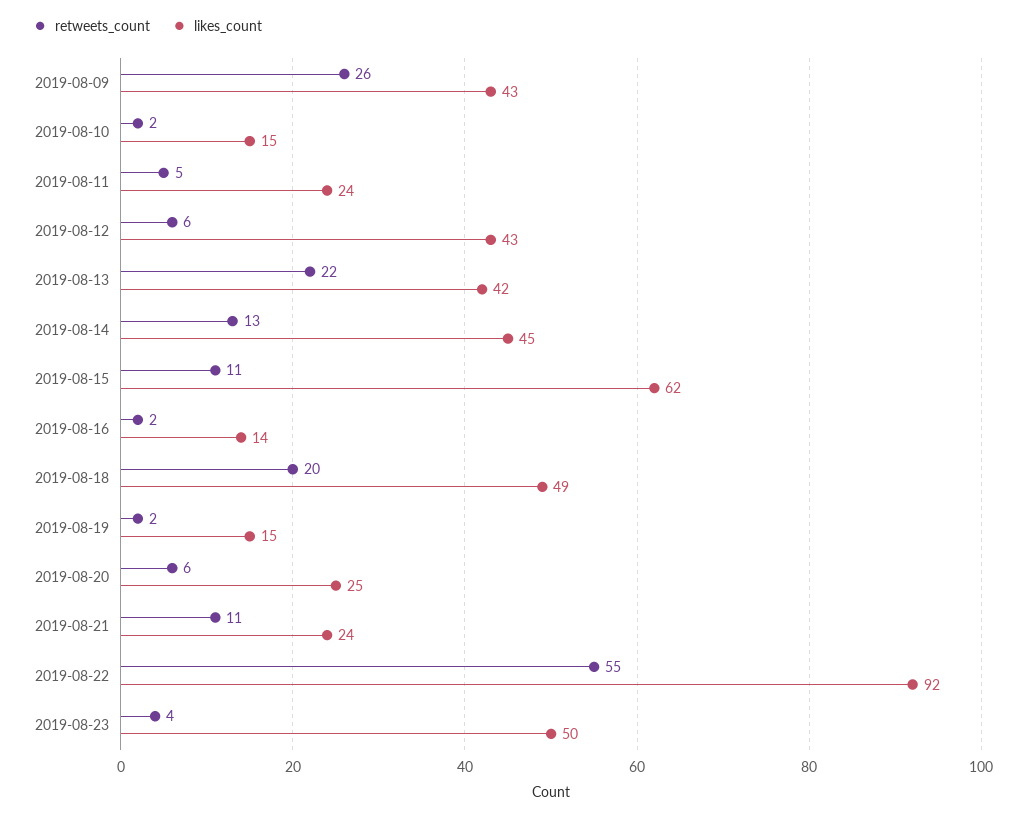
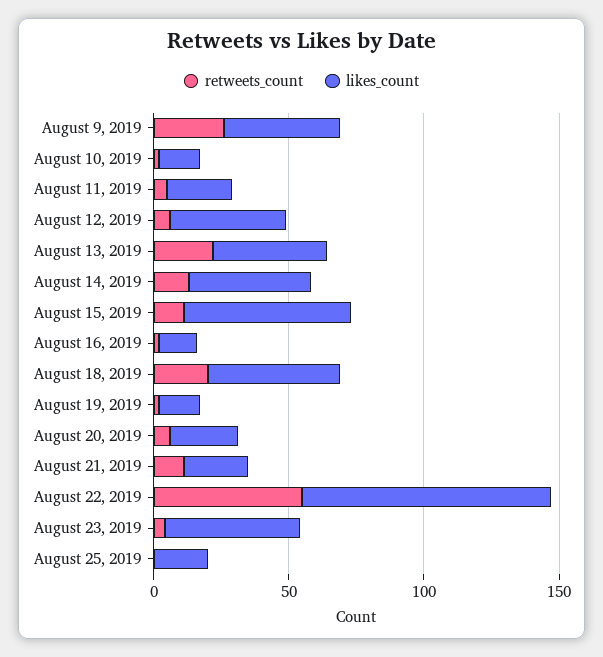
retweets_count, August 25, 2019: none -> 0
likes_count, August 25, 2019: none -> 20

